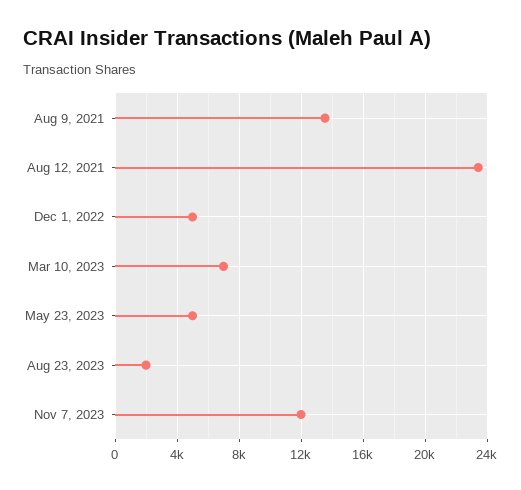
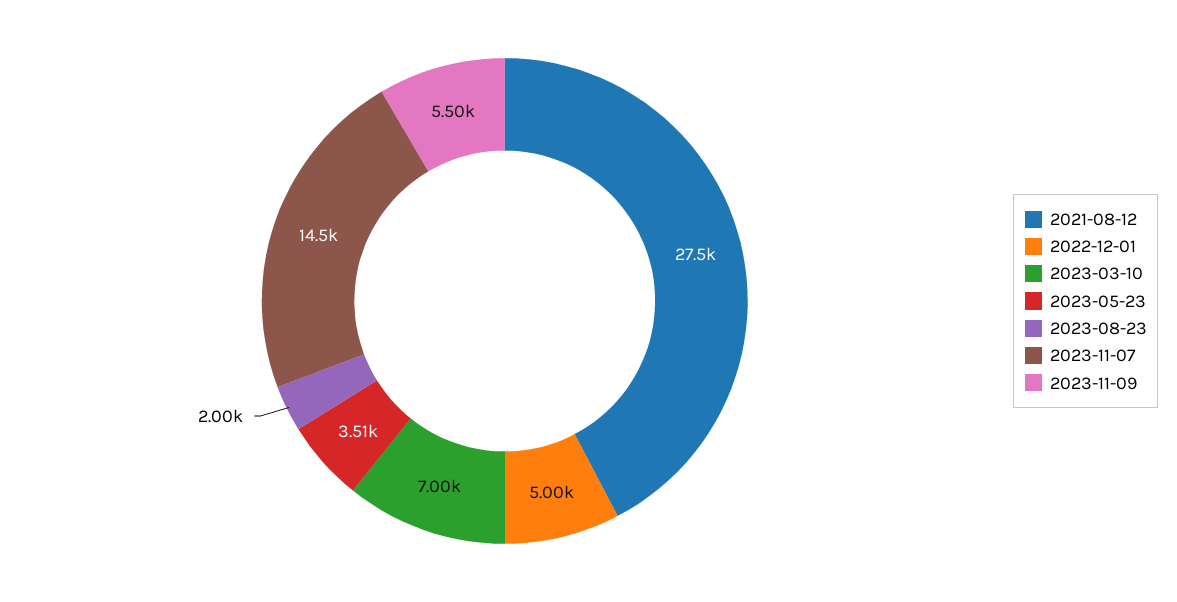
Aug 9, 2021: 13500 -> none
Aug 12, 2021: 23500 -> 27500
May 23, 2023: 5000 -> 3510
Nov 7, 2023: 12000 -> 14500
2023-11-09: none -> 5500

